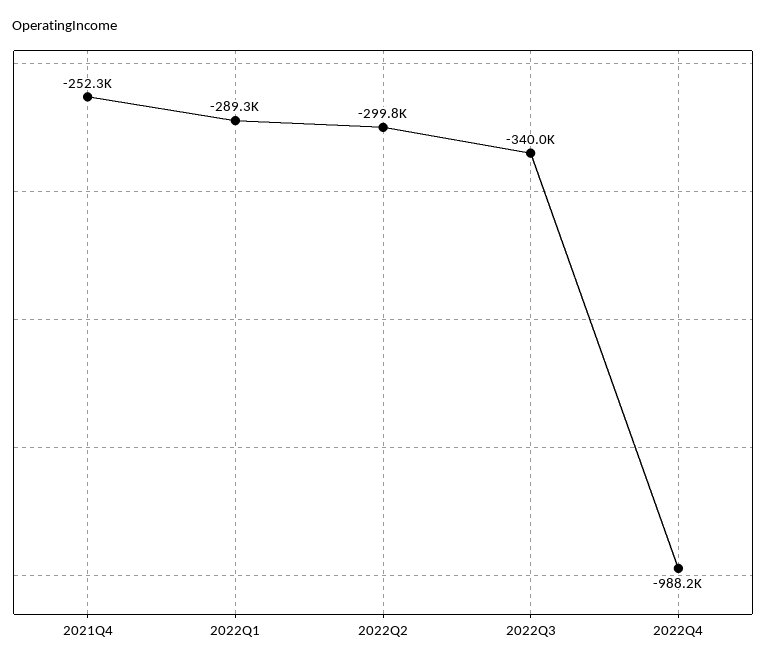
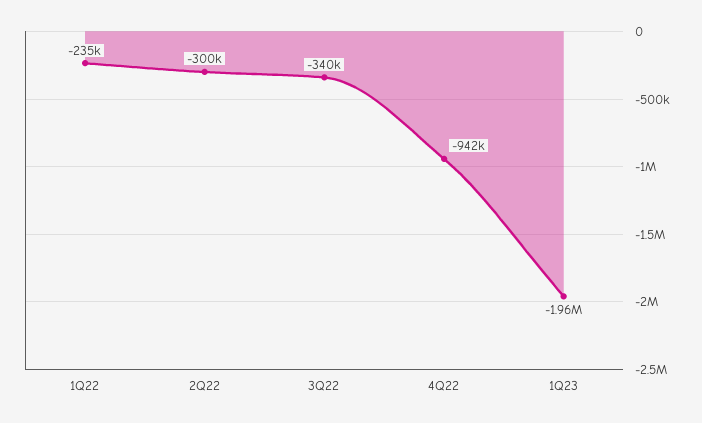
2021Q4: -252300 -> none
2022Q1: -289300 -> -235000
2022Q4: -988200 -> -942000
1Q23: none -> -1960000

